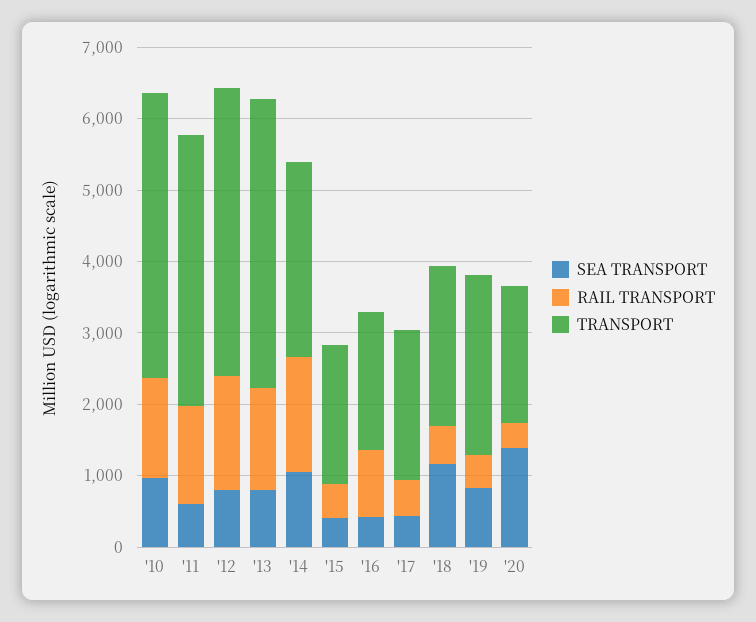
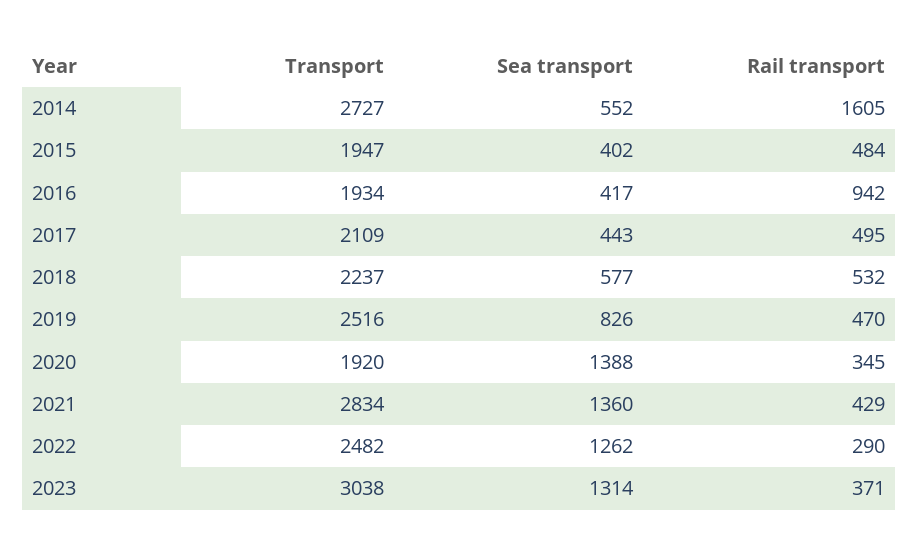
SEA TRANSPORT, '10: 1000 -> none
RAIL TRANSPORT, '10: 1400 -> none
TRANSPORT, '10: 4000 -> none
SEA TRANSPORT, '11: 600 -> none
RAIL TRANSPORT, '11: 1400 -> none
TRANSPORT, '11: 3800 -> none
SEA TRANSPORT, '12: 800 -> none
RAIL TRANSPORT, '12: 1600 -> none
TRANSPORT, '12: 4000 -> none
SEA TRANSPORT, '13: 800 -> none
RAIL TRANSPORT, '13: 1400 -> none
TRANSPORT, '13: 4000 -> none
SEA TRANSPORT, '14: 1000 -> 552
SEA TRANSPORT, '18: 1200 -> 577
TRANSPORT, 2021: none -> 2834
SEA TRANSPORT, 2021: none -> 1360
RAIL TRANSPORT, 2021: none -> 429
TRANSPORT, 2022: none -> 2482
SEA TRANSPORT, 2022: none -> 1262
RAIL TRANSPORT, 2022: none -> 290
TRANSPORT, 2023: none -> 3038
SEA TRANSPORT, 2023: none -> 1314
RAIL TRANSPORT, 2023: none -> 371

